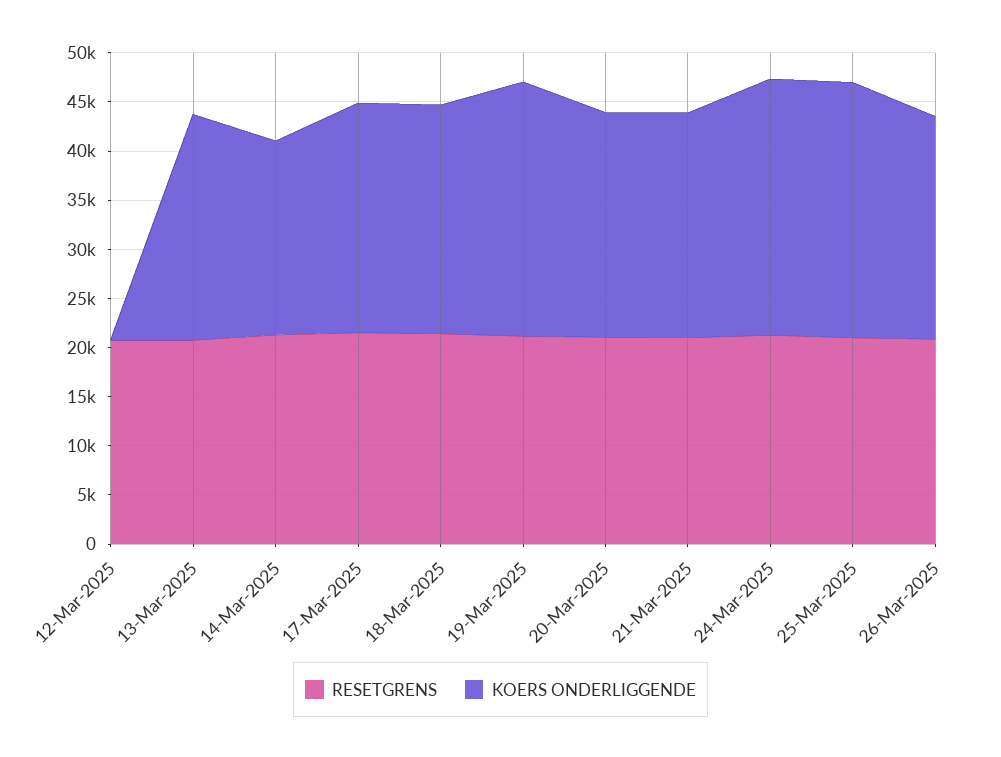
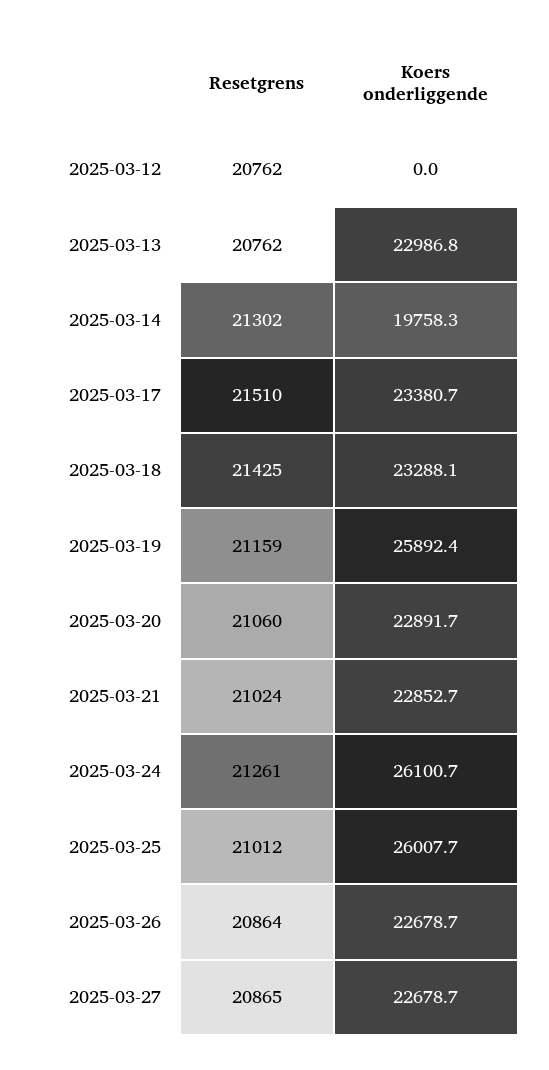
RESETGRENS, 2025-03-27: none -> 20865
KOERS ONDERLIGGENDE, 2025-03-27: none -> 22678.7

